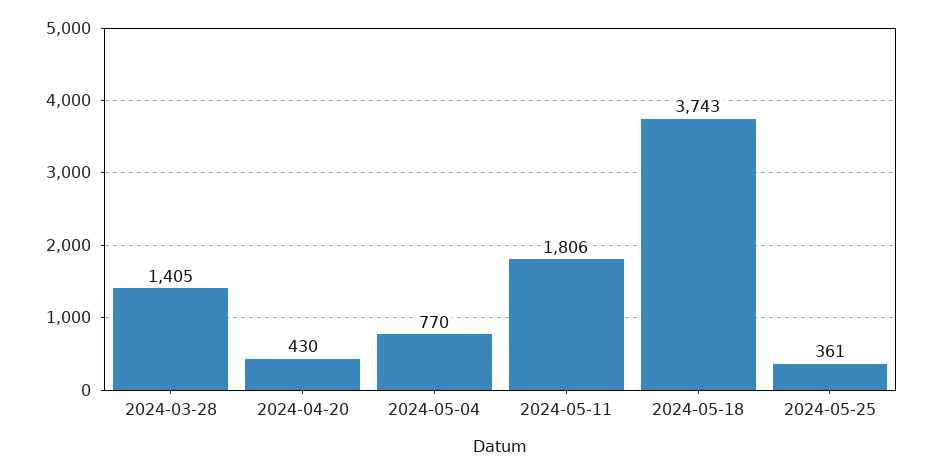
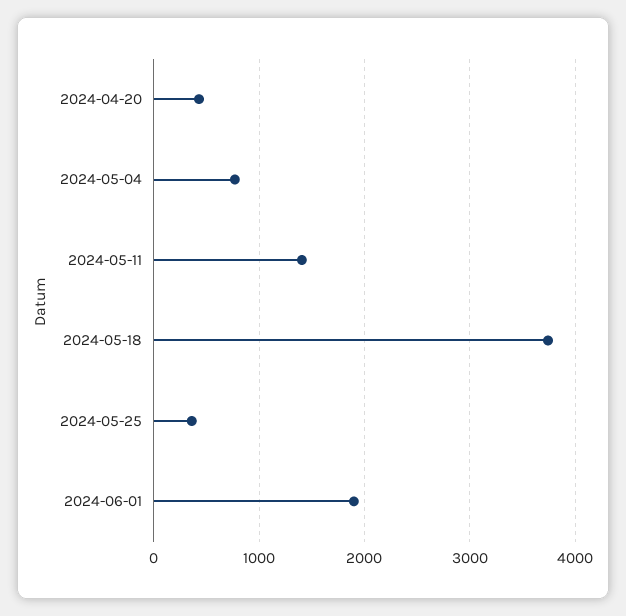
2024-03-28: 1405 -> none
2024-05-11: 1806 -> 1400
2024-06-01: none -> 1900

